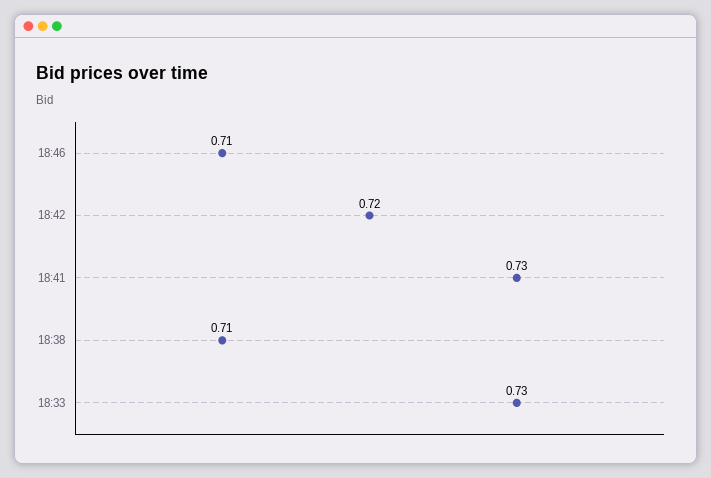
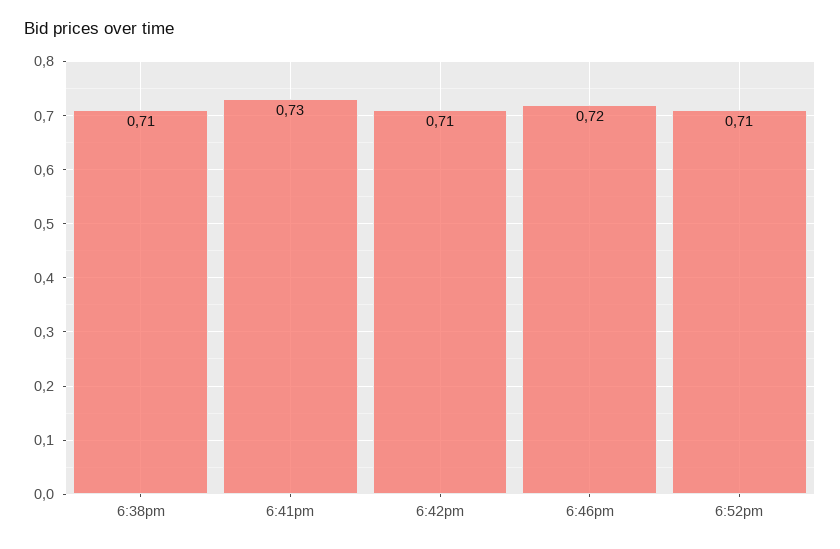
18:46: 0.71 -> 0.72
18:42: 0.72 -> 0.71
18:33: 0.73 -> none
6:52pm: none -> 0.71

